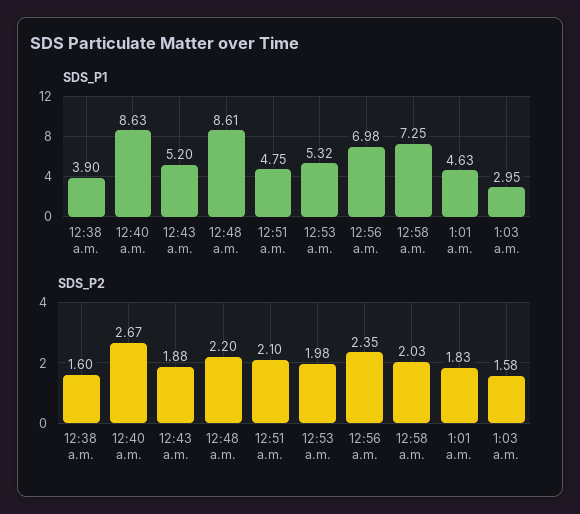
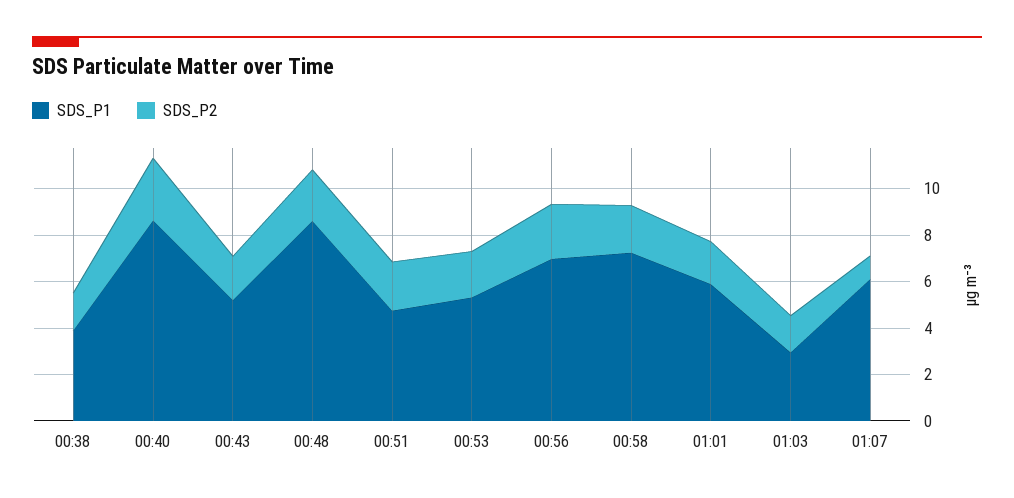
SDS_P1, 1:01 a.m.: 4.63 -> 6
SDS_P1, 01:07: none -> 6
SDS_P2, 01:07: none -> 1

